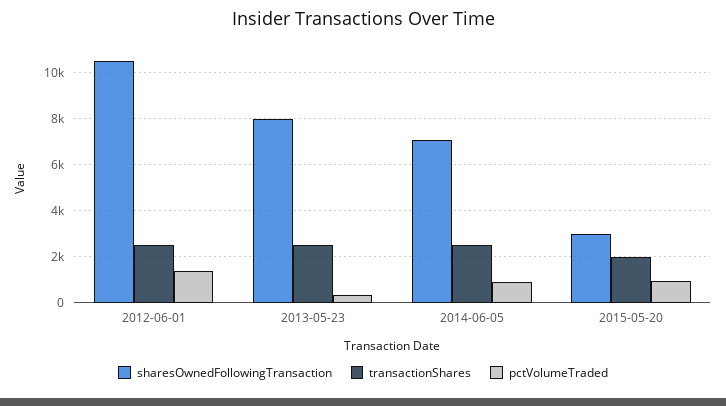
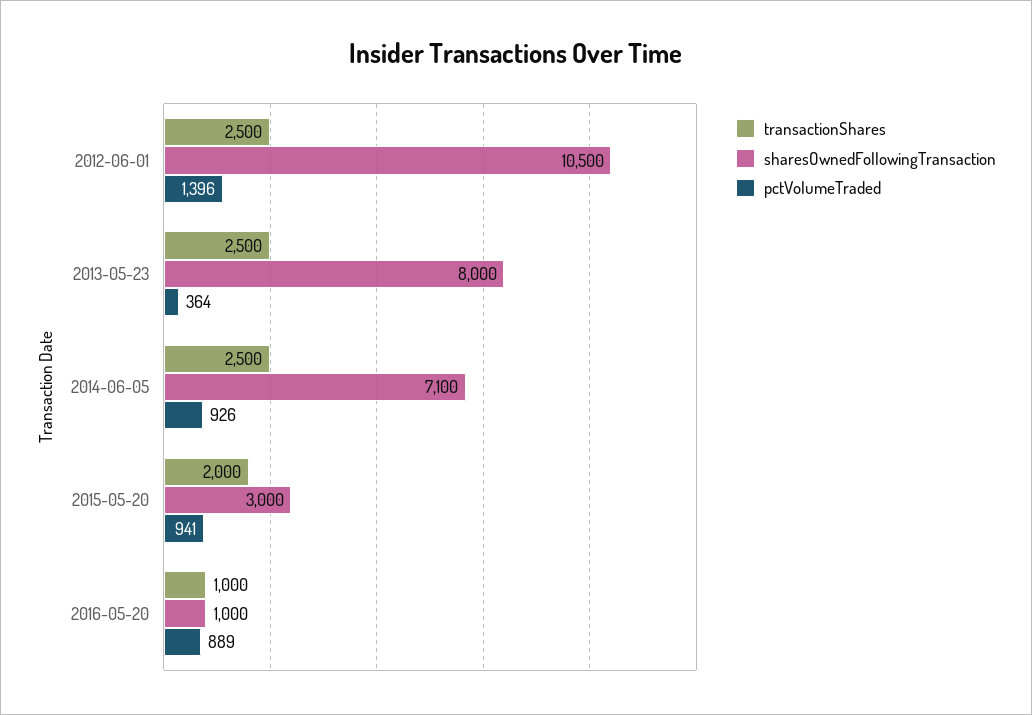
transactionShares, 2016-05-20: none -> 1000
sharesOwnedFollowingTransaction, 2016-05-20: none -> 1000
pctVolumeTraded, 2016-05-20: none -> 889

